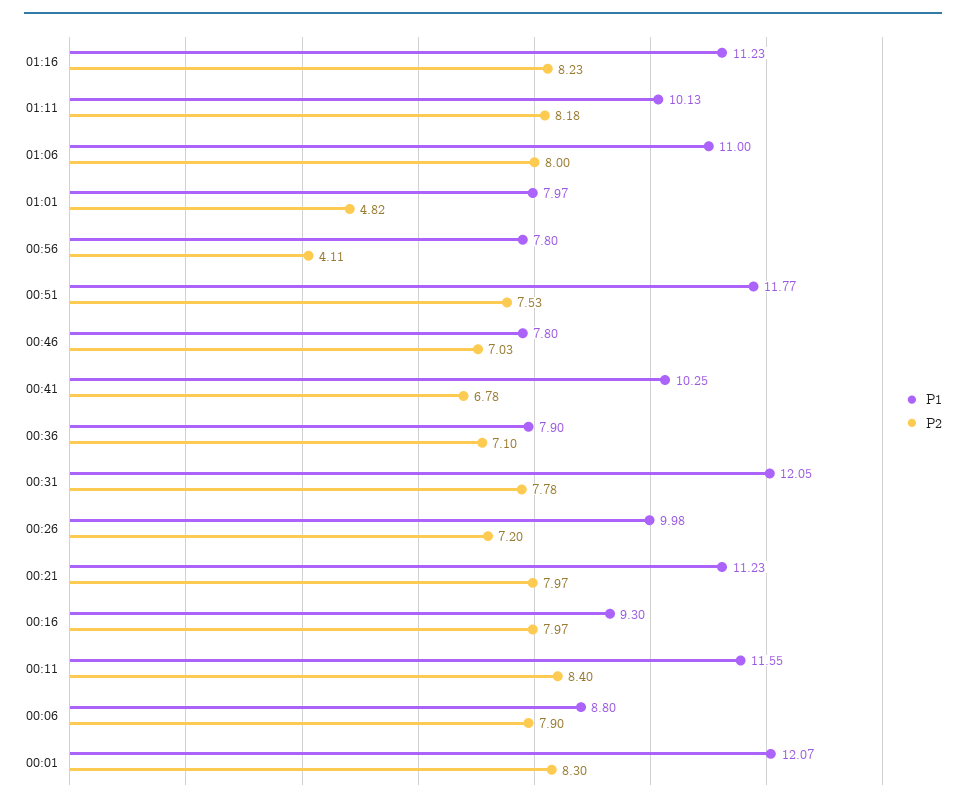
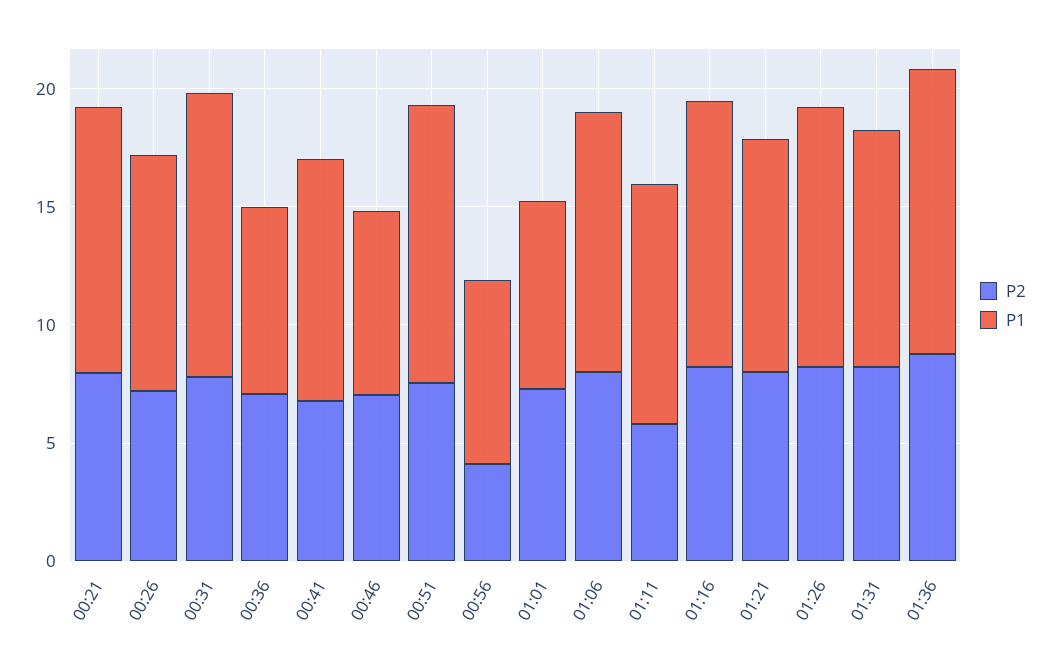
P2, 01:11: 8.18 -> 6
P2, 01:01: 4.82 -> 7
P1, 00:16: 9.3 -> none
P2, 00:16: 7.97 -> none
P1, 00:11: 11.55 -> none
P2, 00:11: 8.4 -> none
P1, 00:06: 8.8 -> none
P2, 00:06: 7.9 -> none
P1, 00:01: 12.07 -> none
P2, 00:01: 8.3 -> none
P2, 01:21: none -> 8
P1, 01:21: none -> 10
P2, 01:26: none -> 8
P1, 01:26: none -> 11
P2, 01:31: none -> 8
P1, 01:31: none -> 10
P2, 01:36: none -> 9
P1, 01:36: none -> 12

